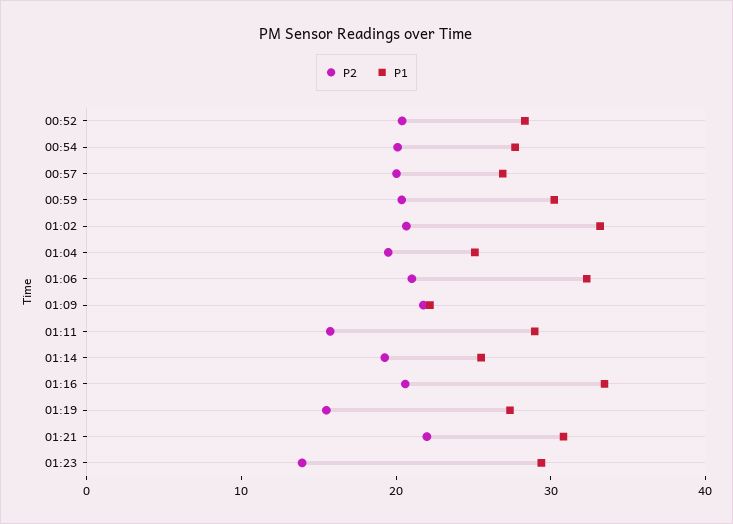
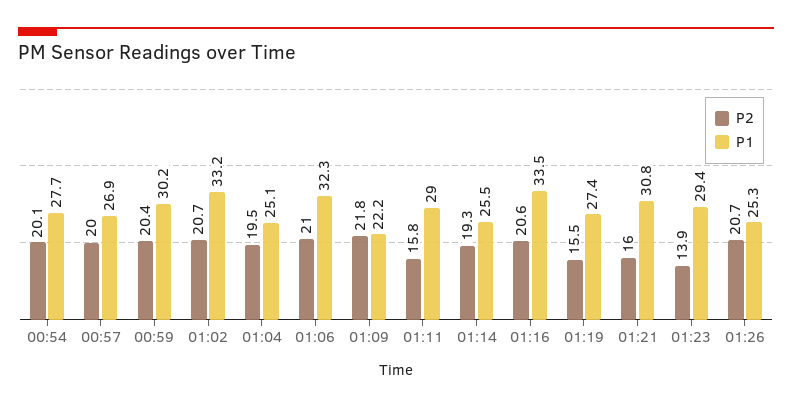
P2, 00:52: 20 -> none
P1, 00:52: 28 -> none
P2, 01:21: 22 -> 16
P2, 01:26: none -> 20.7
P1, 01:26: none -> 25.3

